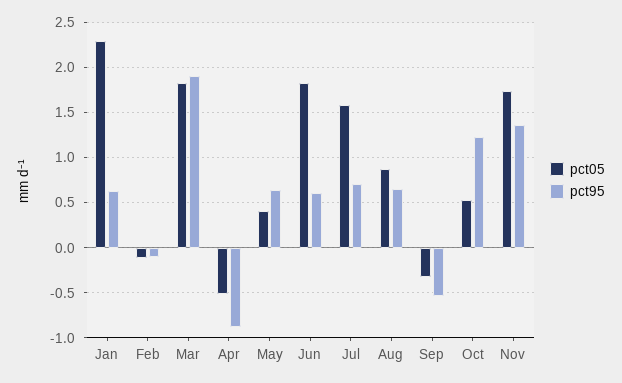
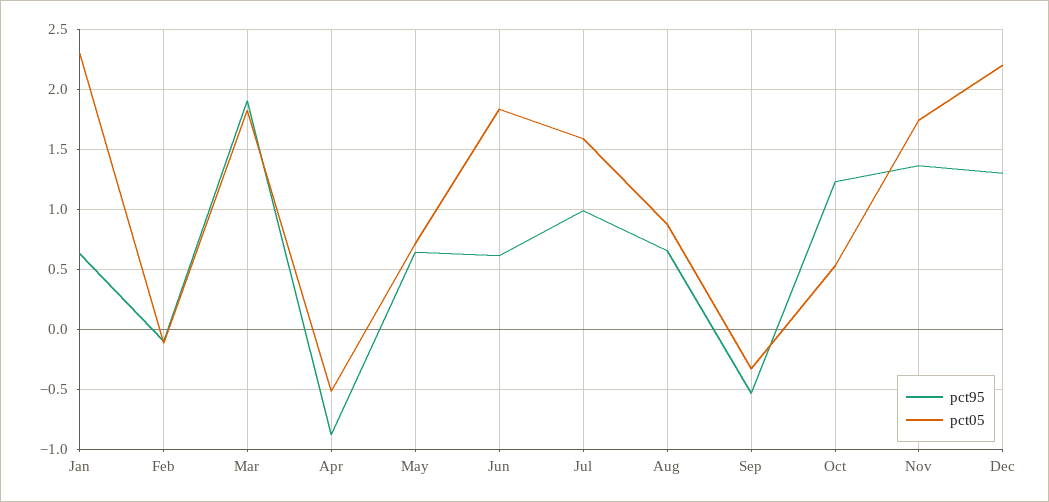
pct05, May: 0.4 -> 0.7
pct95, Jul: 0.7 -> 1
pct95, Dec: none -> 1.3
pct05, Dec: none -> 2.2

